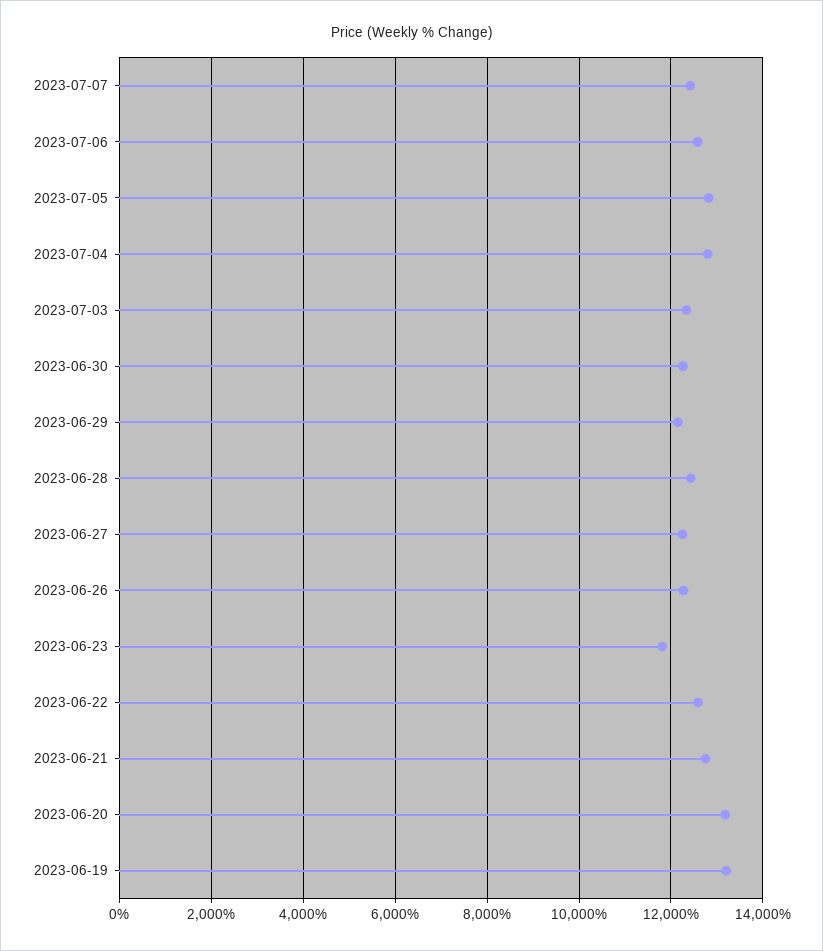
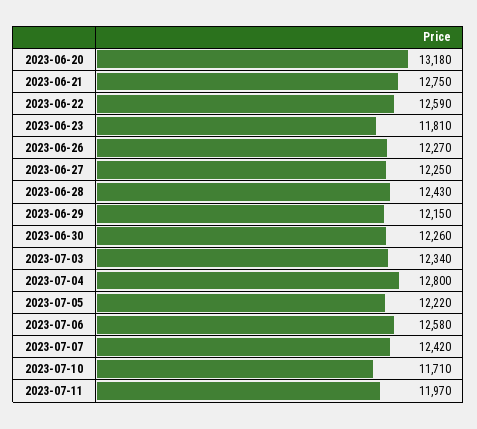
2023-07-05: 12800 -> 12220
2023-06-19: 13200 -> none
2023-07-10: none -> 11710
2023-07-11: none -> 11970

